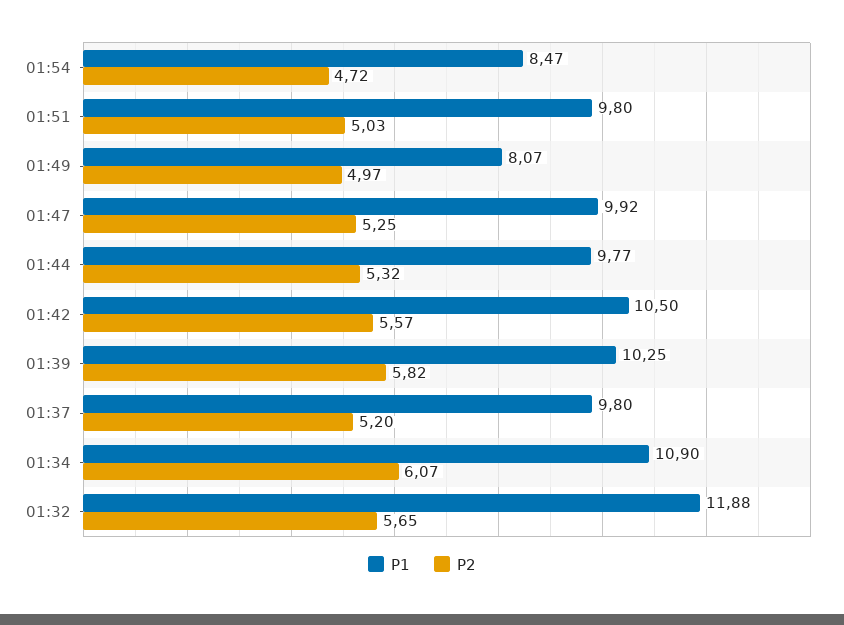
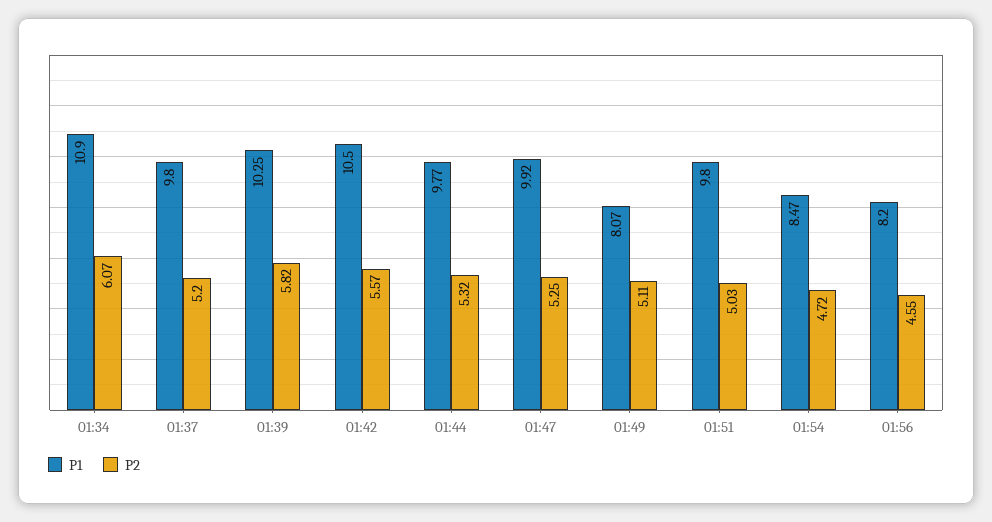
P2, 01:49: 4.97 -> 5.11
P1, 01:32: 11.88 -> none
P2, 01:32: 5.65 -> none
P1, 01:56: none -> 8.2
P2, 01:56: none -> 4.55

